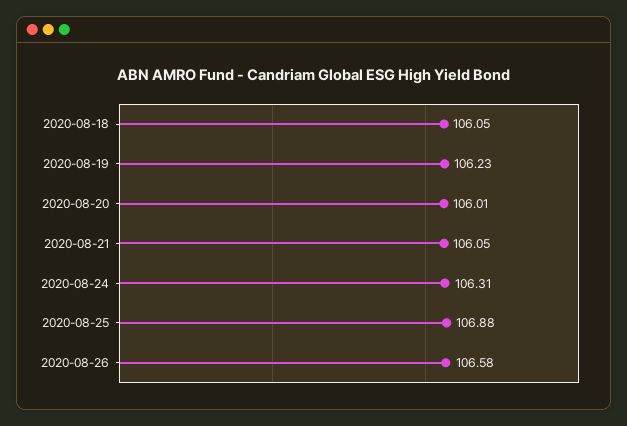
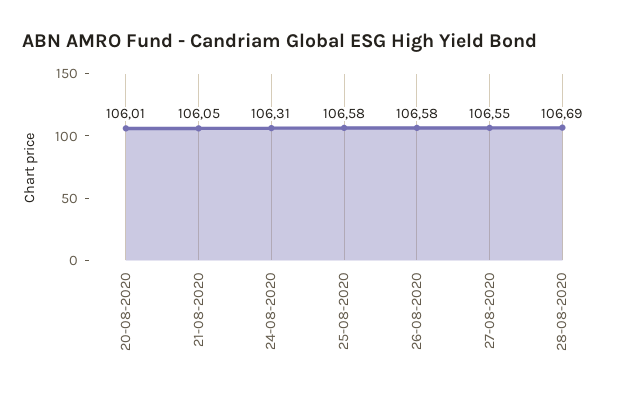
2020-08-18: 106.05 -> none
2020-08-19: 106.23 -> none
2020-08-25: 106.88 -> 106.58
27-08-2020: none -> 106.55
28-08-2020: none -> 106.69

